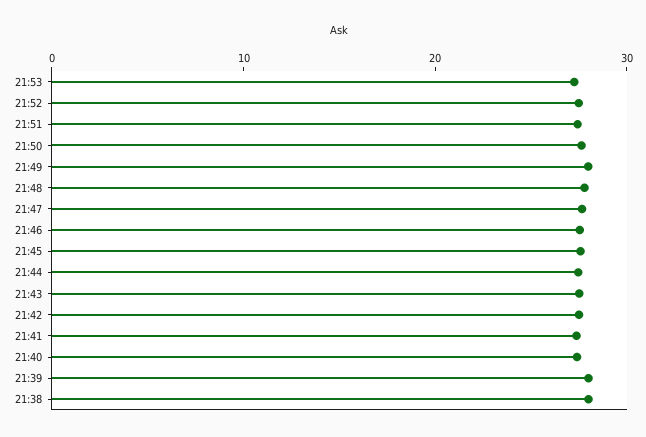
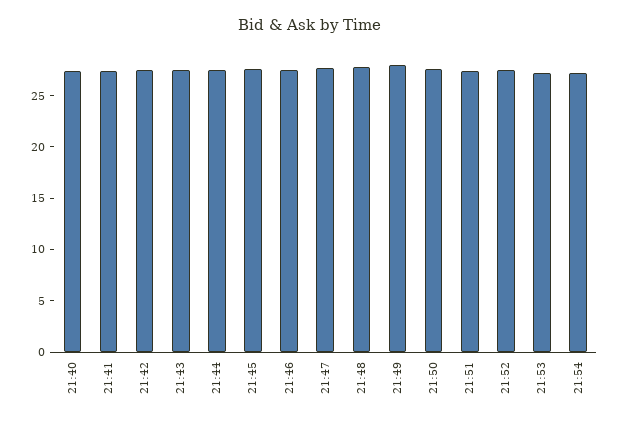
21:39: 28 -> none
21:38: 28 -> none
21:54: none -> 27

